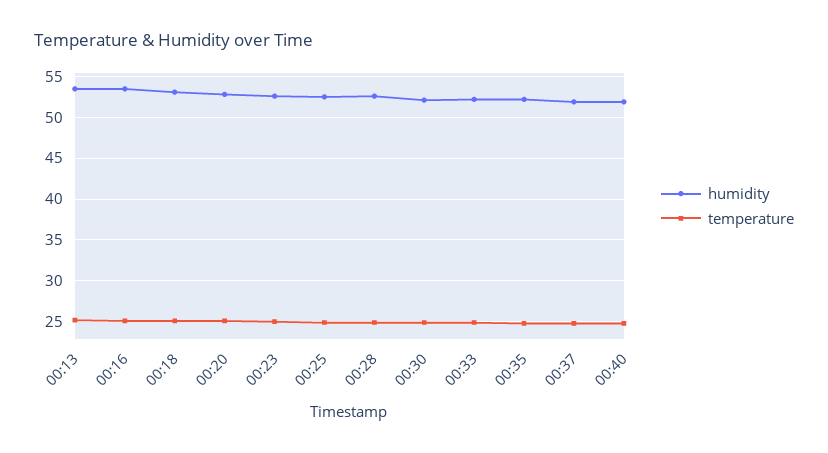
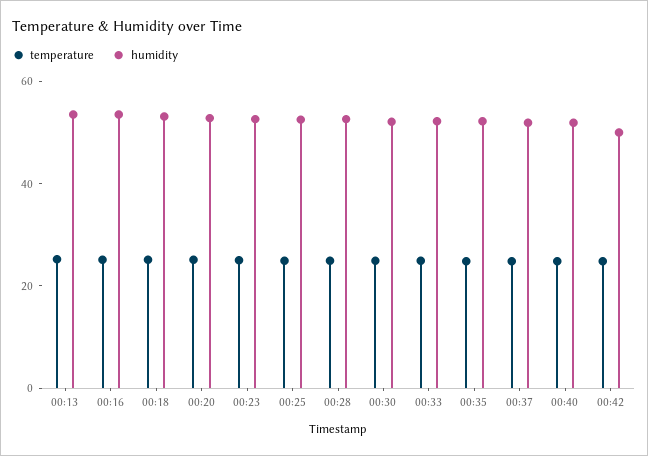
temperature, 00:42: none -> 25
humidity, 00:42: none -> 50

